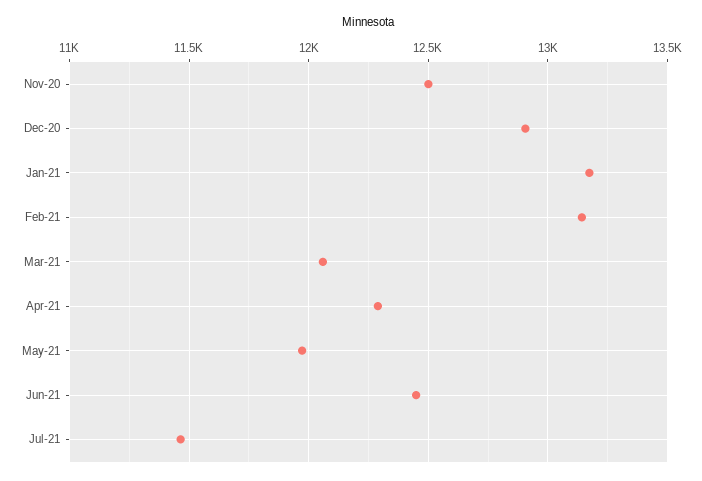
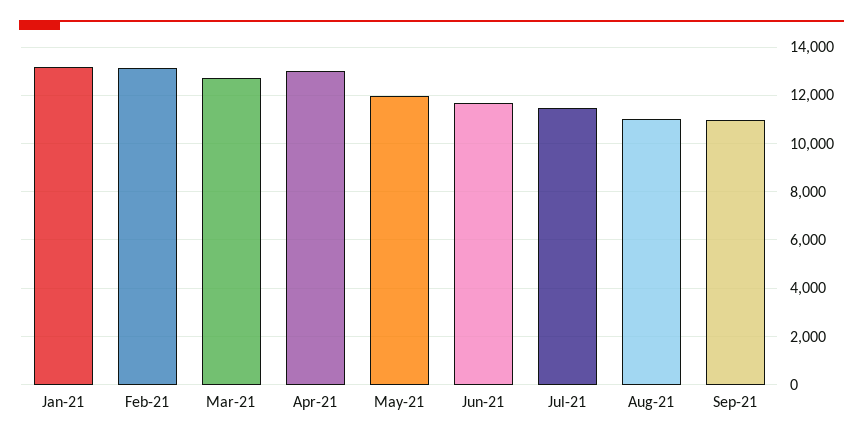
Nov-20: 12500 -> none
Dec-20: 12900 -> none
Mar-21: 12050 -> 12750
Apr-21: 12300 -> 13000
Jun-21: 12450 -> 11750
Aug-21: none -> 11000
Sep-21: none -> 11000

